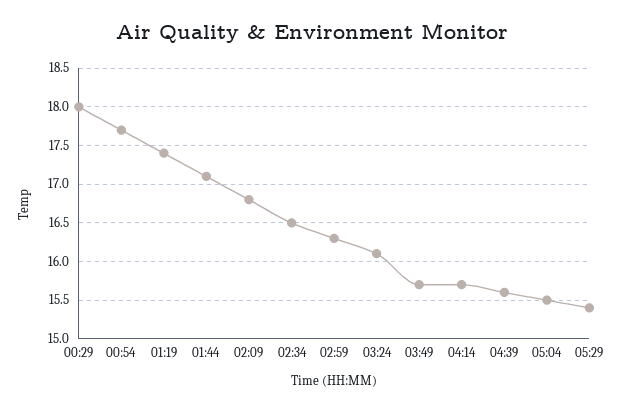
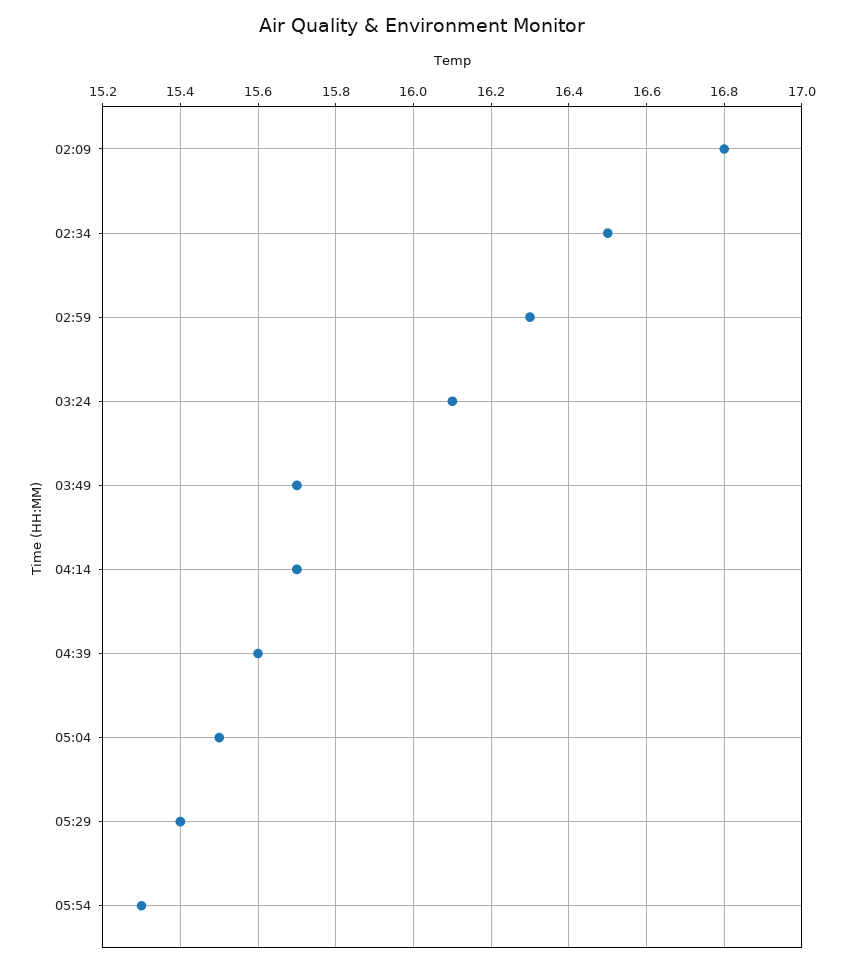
00:29: 18 -> none
00:54: 17.7 -> none
01:19: 17.4 -> none
01:44: 17.1 -> none
05:54: none -> 15.3

